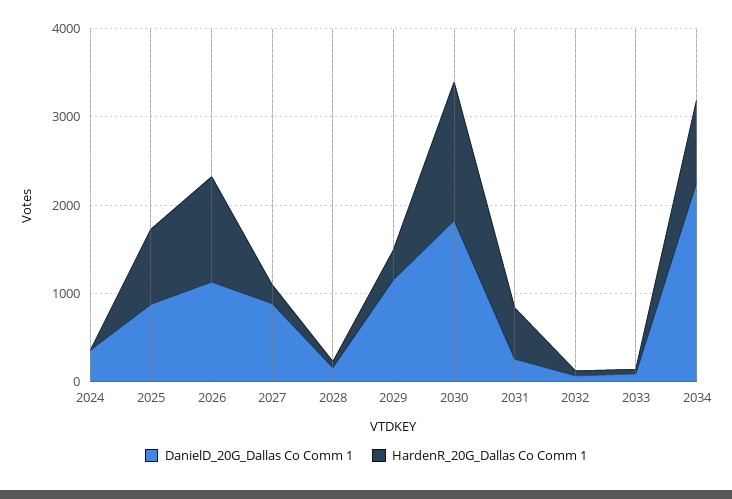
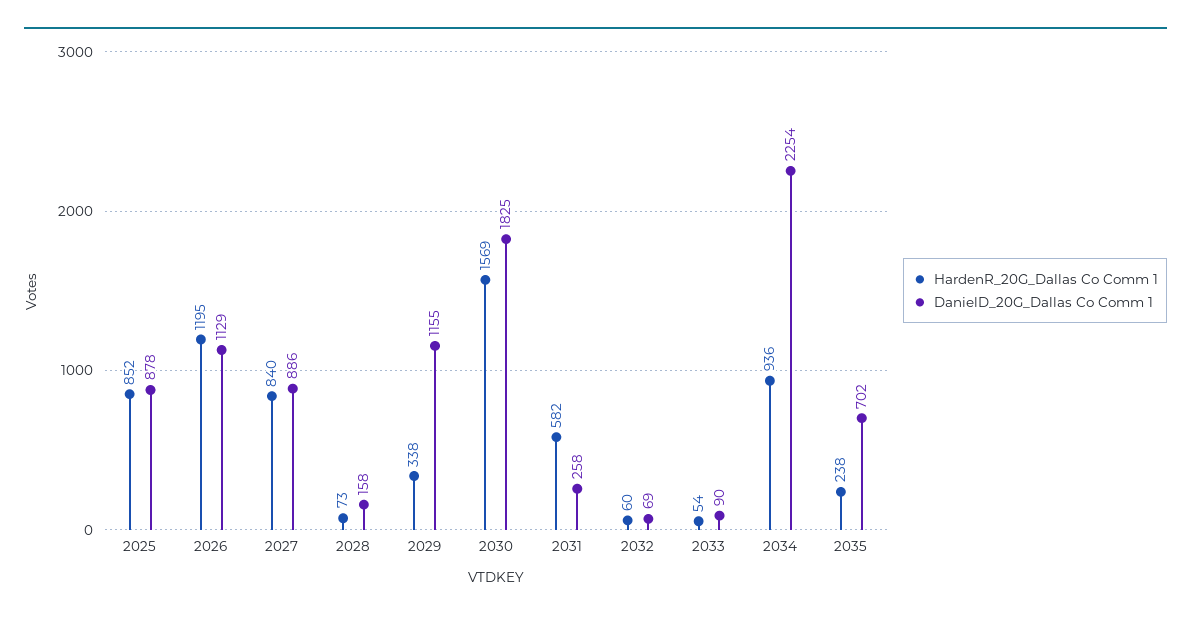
DanielD_20G_Dallas Co Comm 1, 2024: 400 -> none
HardenR_20G_Dallas Co Comm 1, 2024: 0 -> none
HardenR_20G_Dallas Co Comm 1, 2027: 200 -> 840
HardenR_20G_Dallas Co Comm 1, 2035: none -> 238
DanielD_20G_Dallas Co Comm 1, 2035: none -> 702

